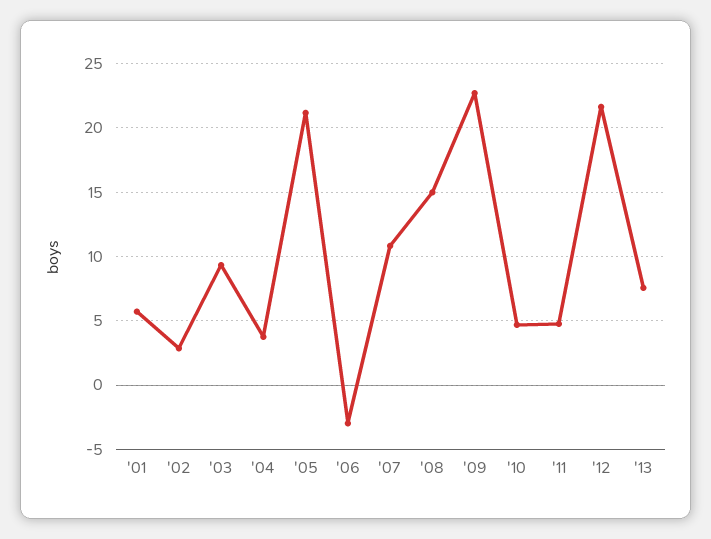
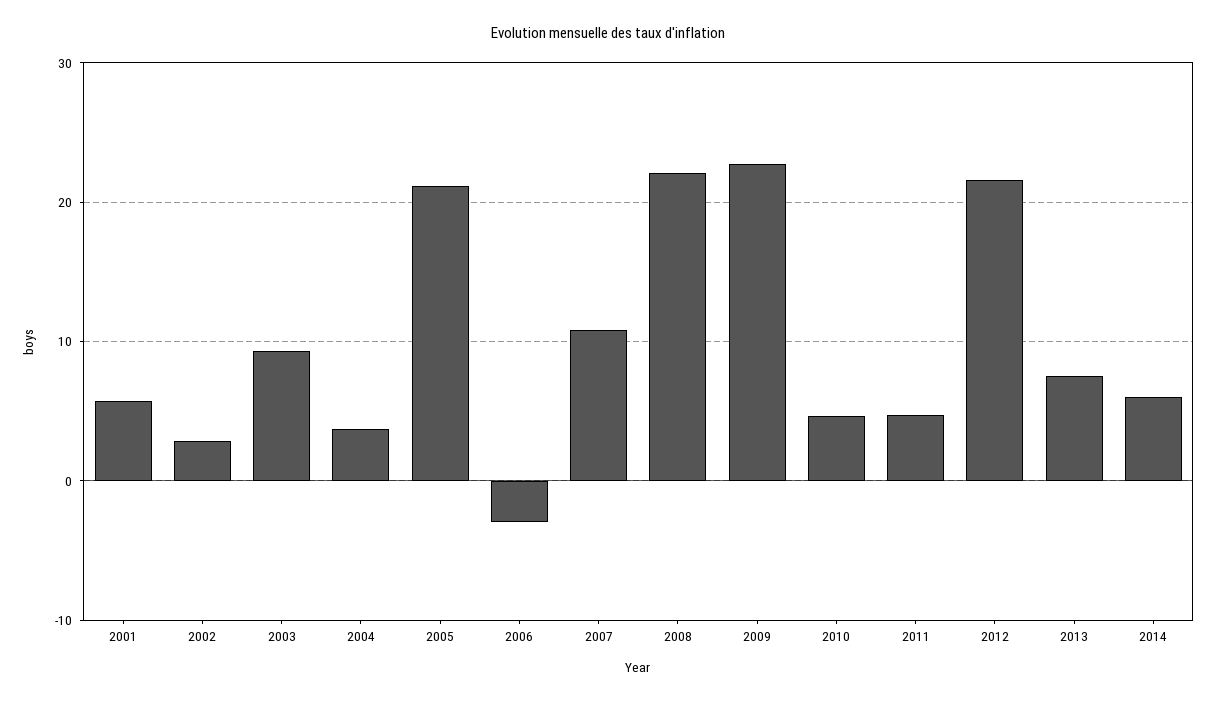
'08: 15 -> 22
2014: none -> 6

